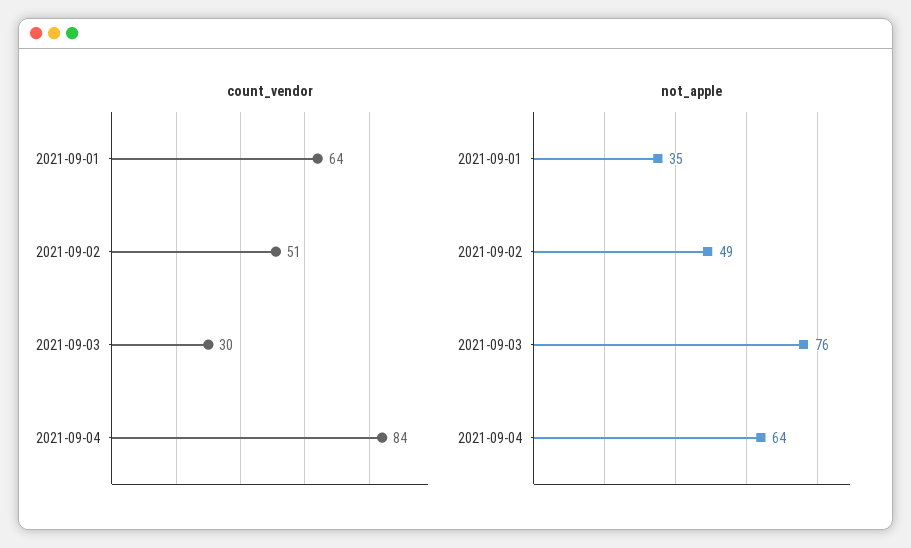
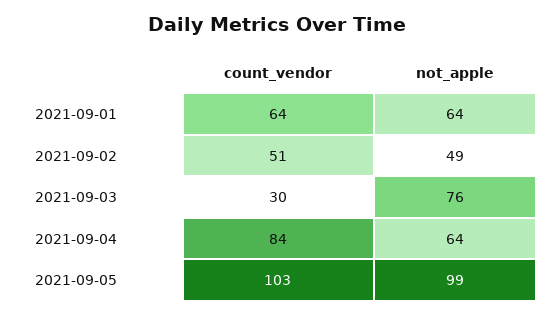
not_apple, 2021-09-01: 35 -> 64
count_vendor, 2021-09-05: none -> 103
not_apple, 2021-09-05: none -> 99

